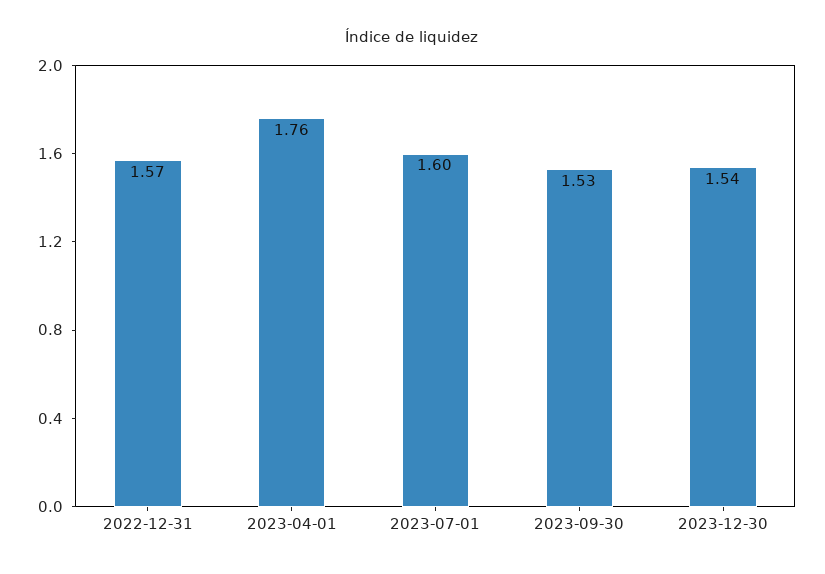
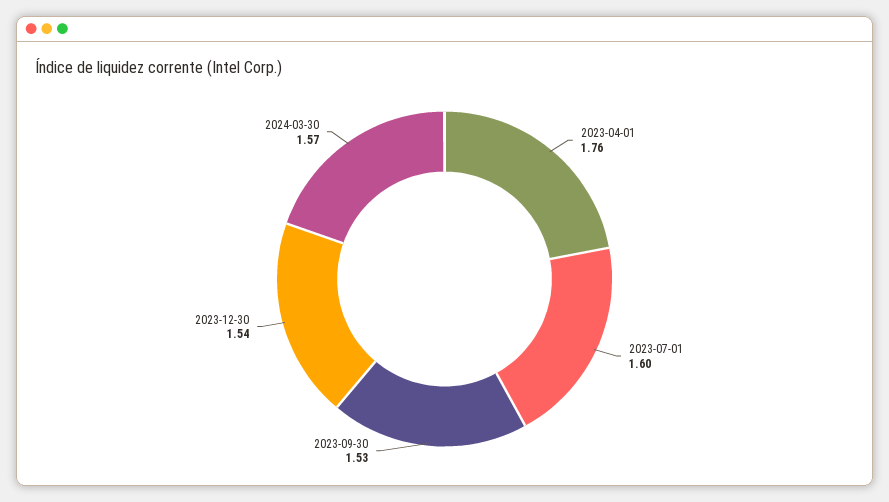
2022-12-31: 1.57 -> none
2024-03-30: none -> 1.57

